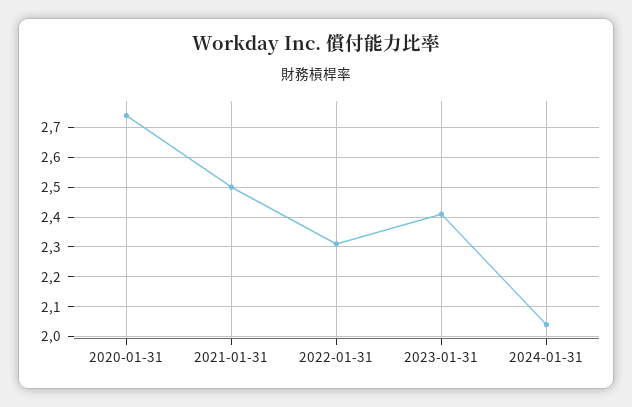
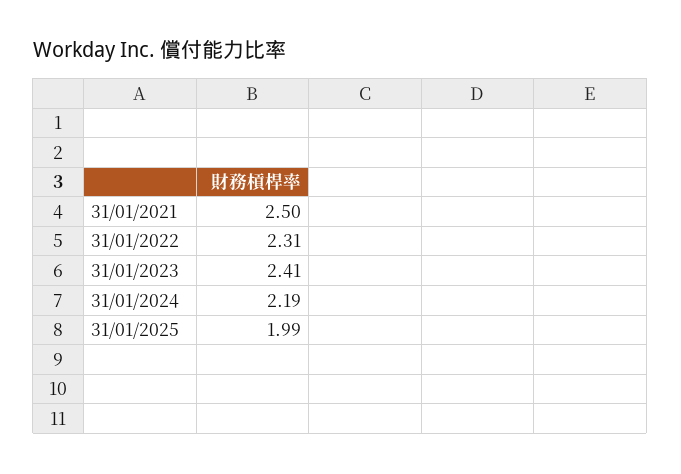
2020-01-31: 2.75 -> none
2024-01-31: 2.05 -> 2.19
31/01/2025: none -> 1.99

